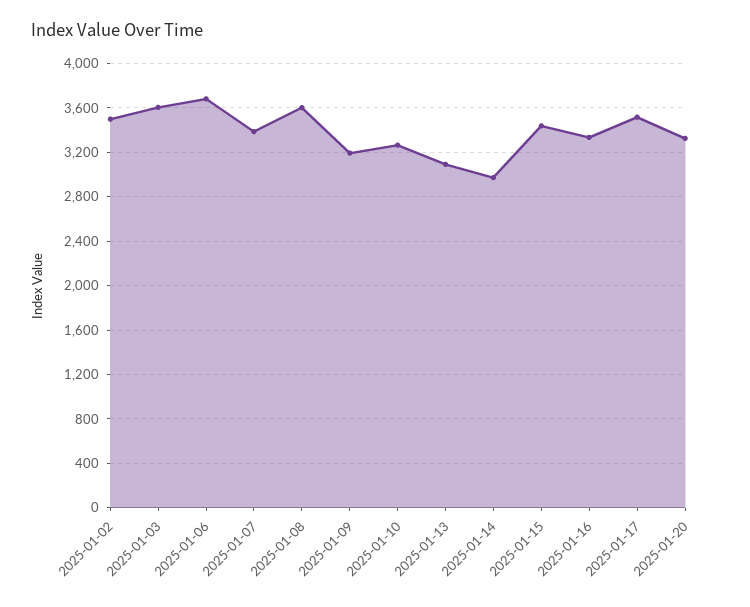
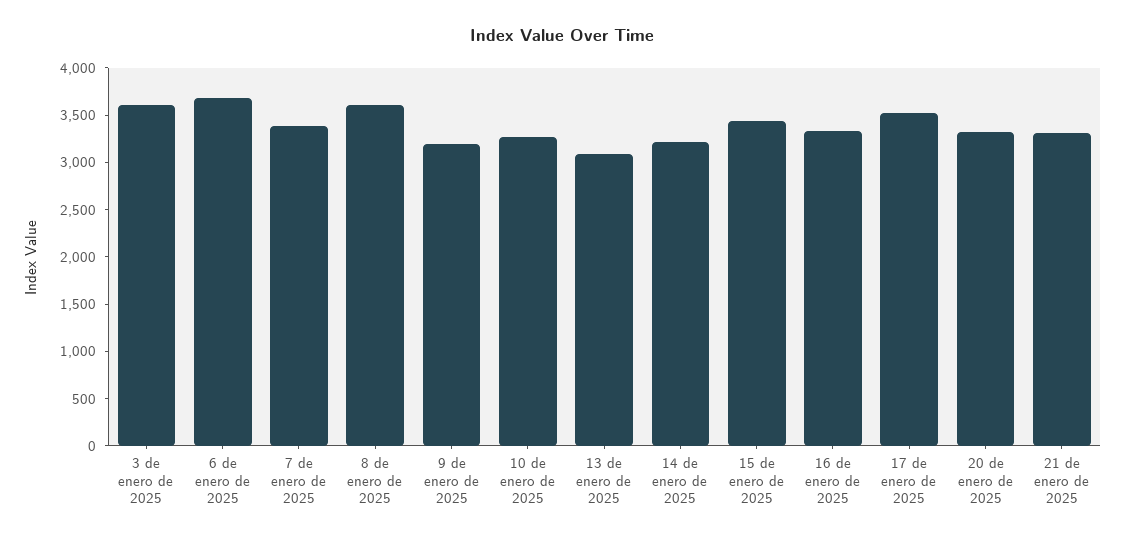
2025-01-02: 3500 -> none
2025-01-14: 3000 -> 3200
21 de enero de 2025: none -> 3300

